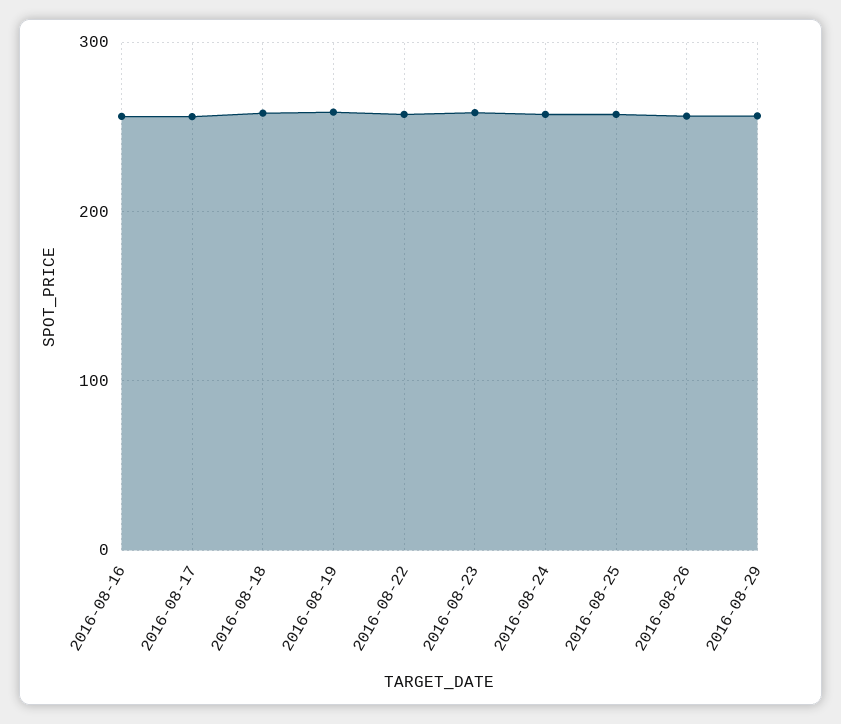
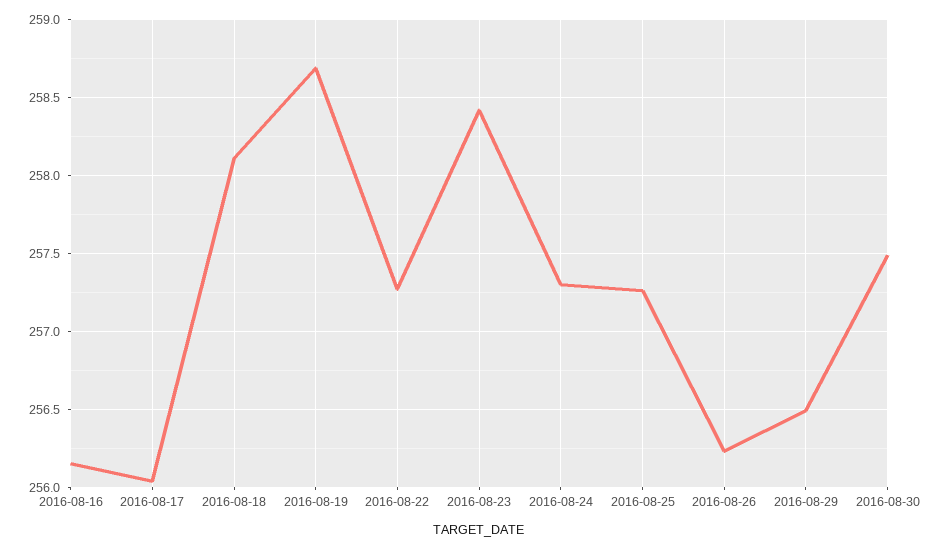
2016-08-30: none -> 257.5

